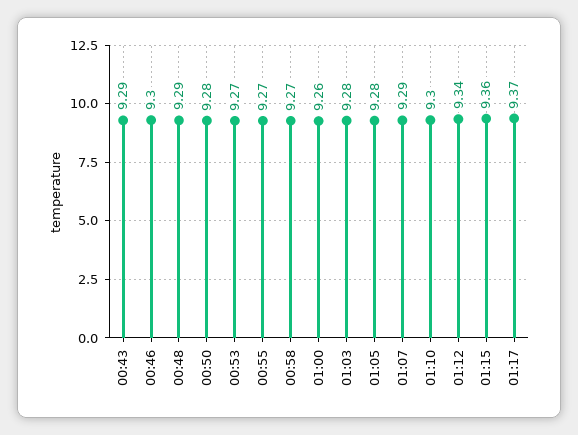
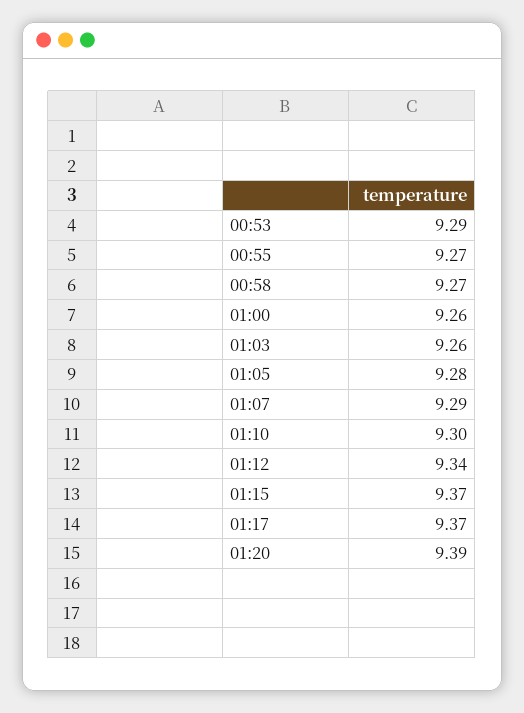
00:43: 9.29 -> none
00:46: 9.3 -> none
00:48: 9.29 -> none
00:50: 9.28 -> none
00:53: 9.27 -> 9.29
01:03: 9.28 -> 9.26
01:15: 9.36 -> 9.37
01:20: none -> 9.39

